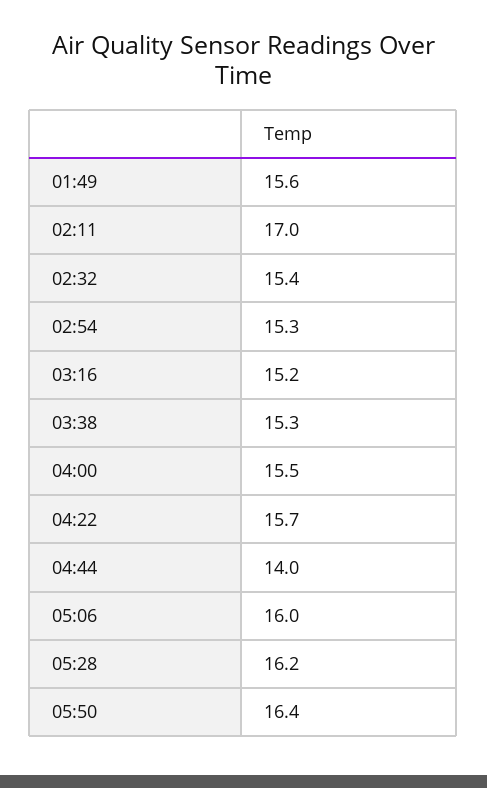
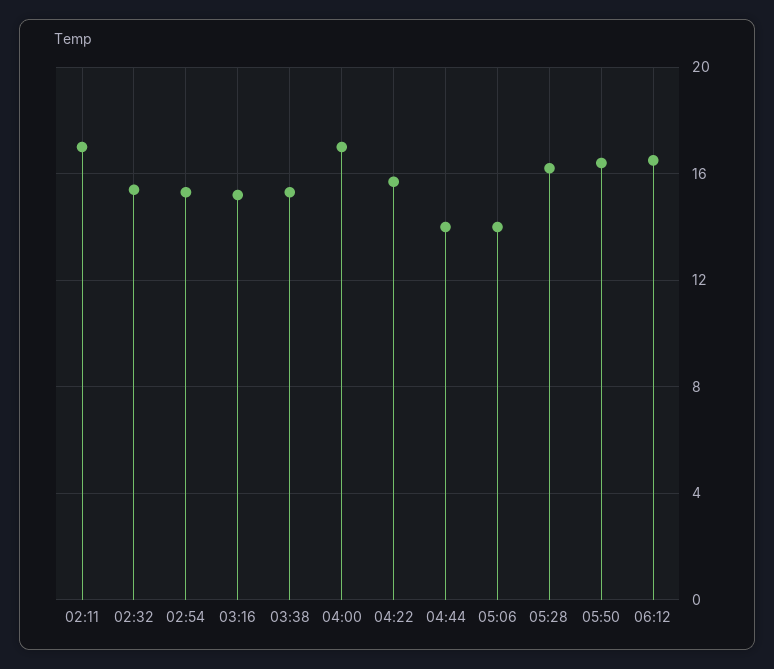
01:49: 15.6 -> none
04:00: 15.5 -> 17
05:06: 16 -> 14
06:12: none -> 16.5

